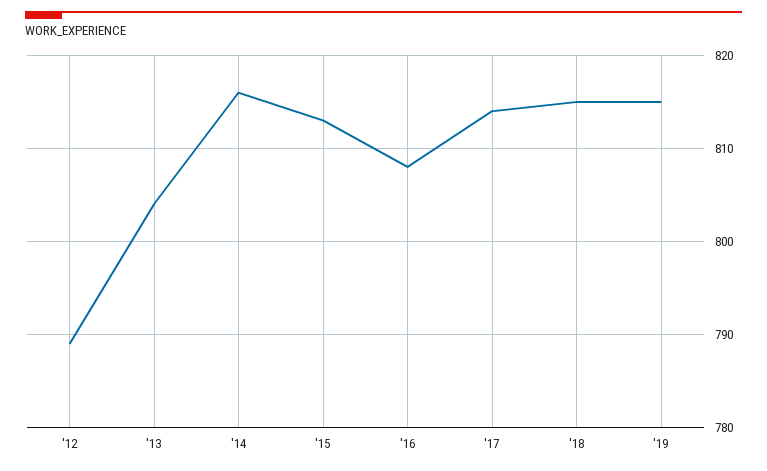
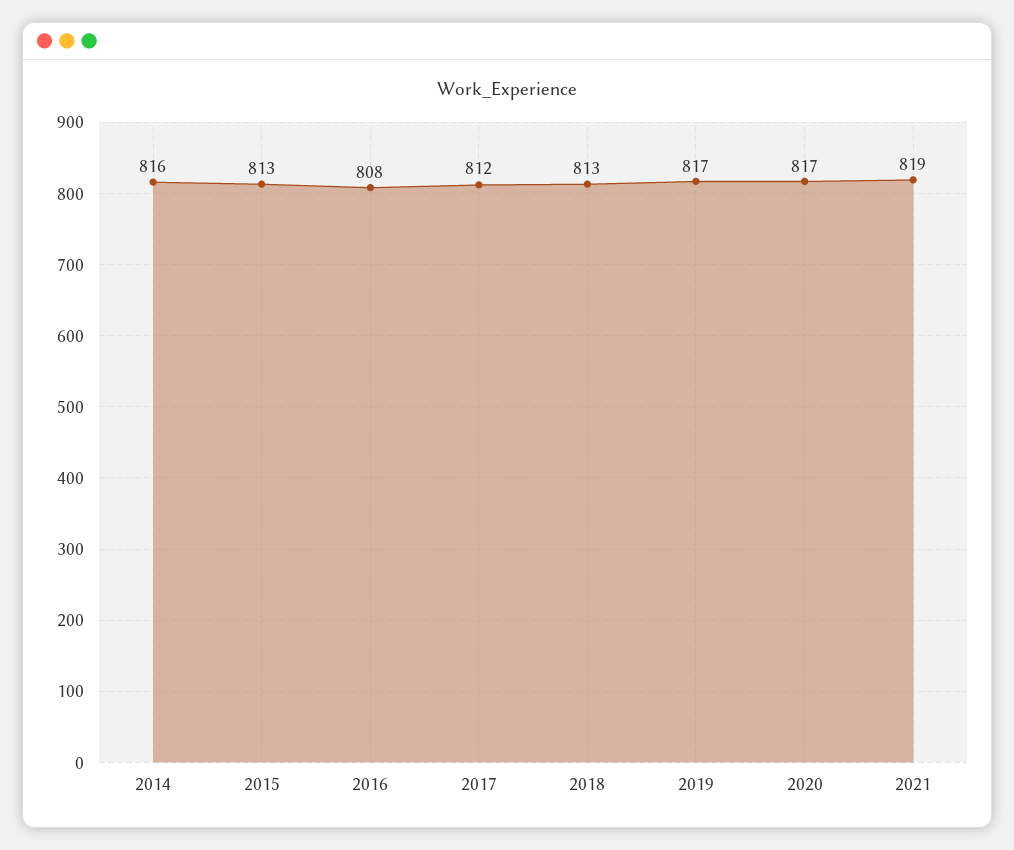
'12: 789 -> none
'13: 804 -> none
'17: 814 -> 812
'18: 815 -> 813
'19: 815 -> 817
2020: none -> 817
2021: none -> 819

